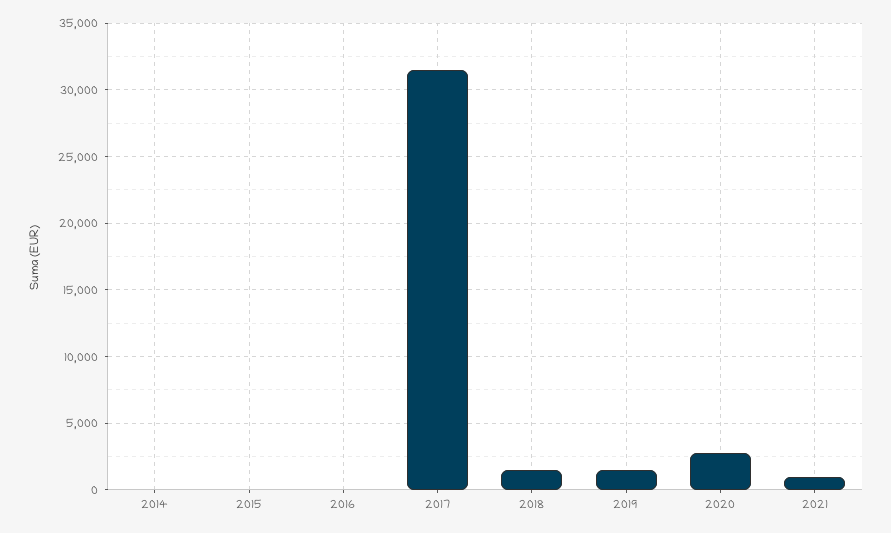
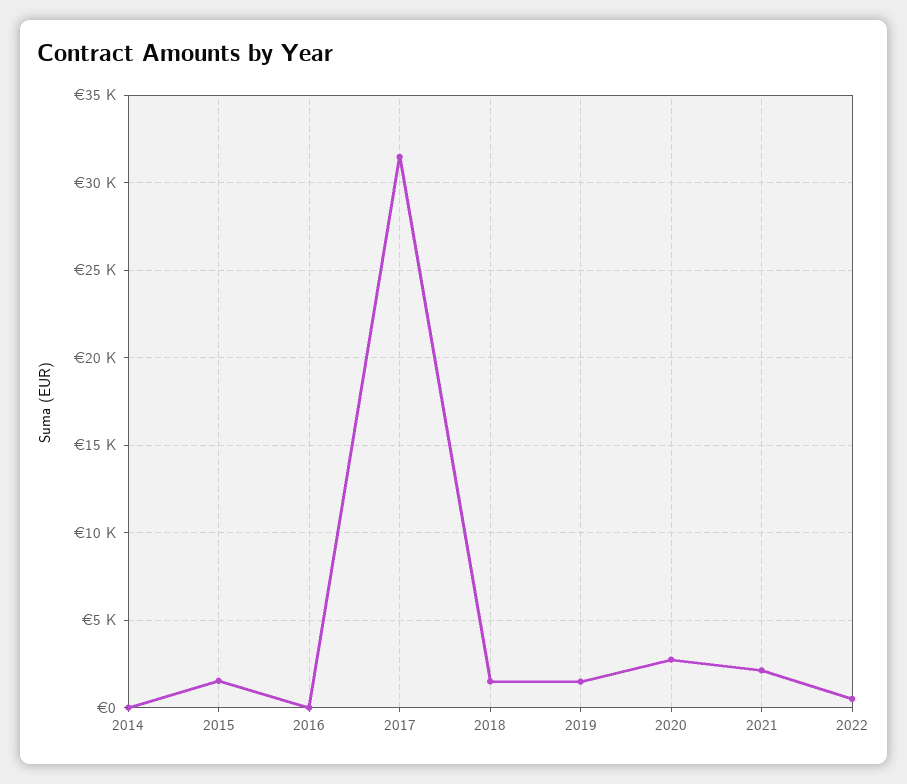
2015: 0 -> 1500
2021: 1000 -> 2000
2022: none -> 500

